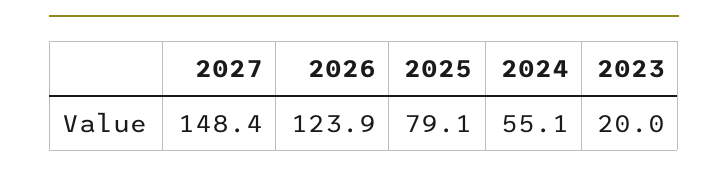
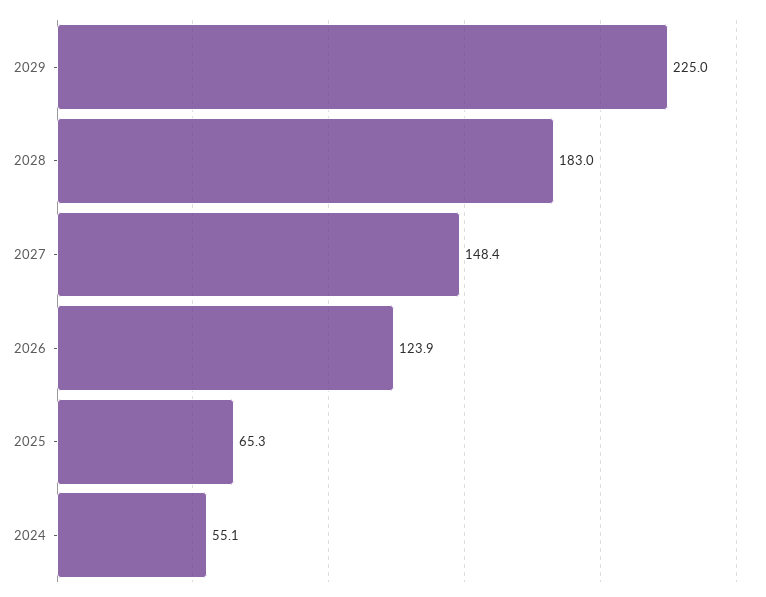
2025: 79.1 -> 65.3
2023: 20 -> none
2029: none -> 225
2028: none -> 183

